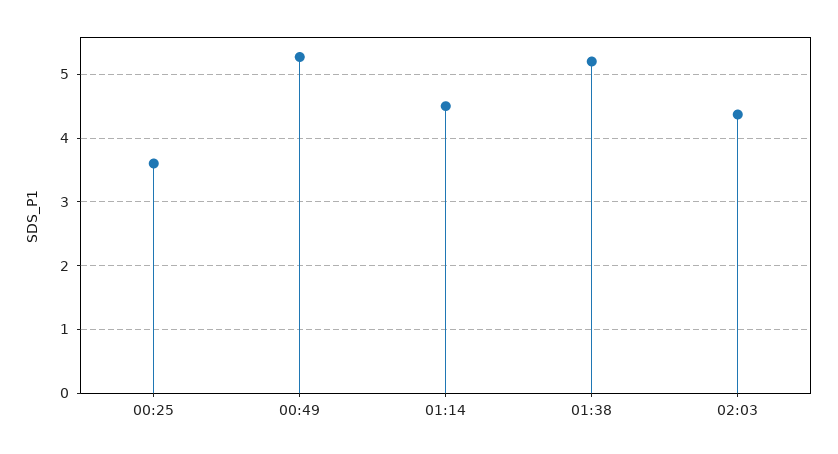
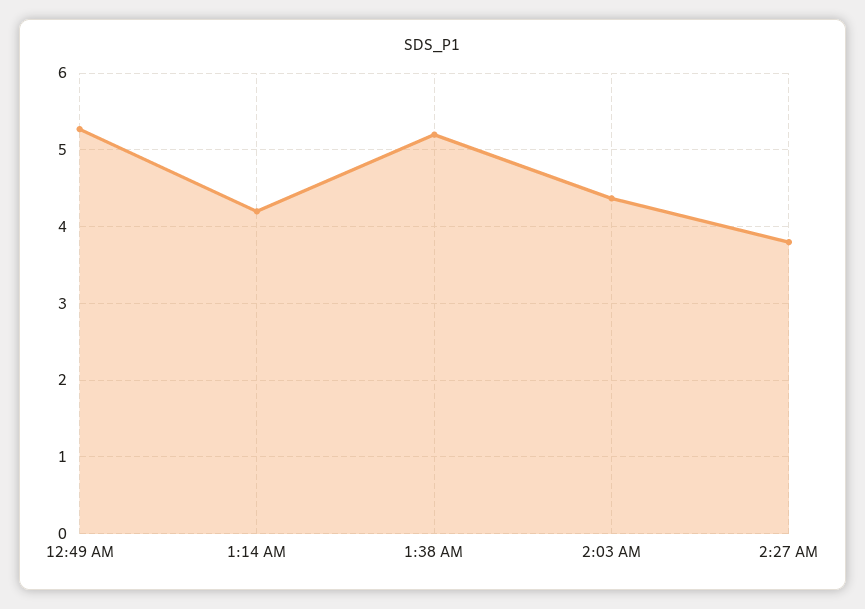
00:25: 3.6 -> none
01:14: 4.5 -> 4.2
2:27 AM: none -> 3.8

